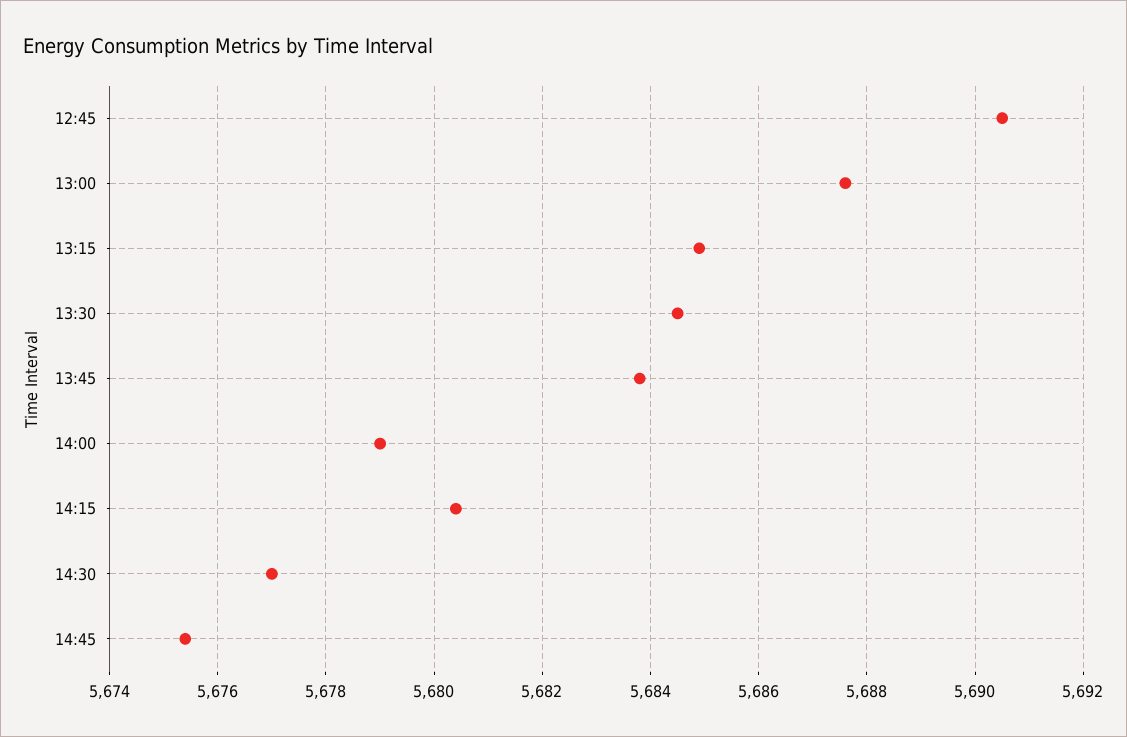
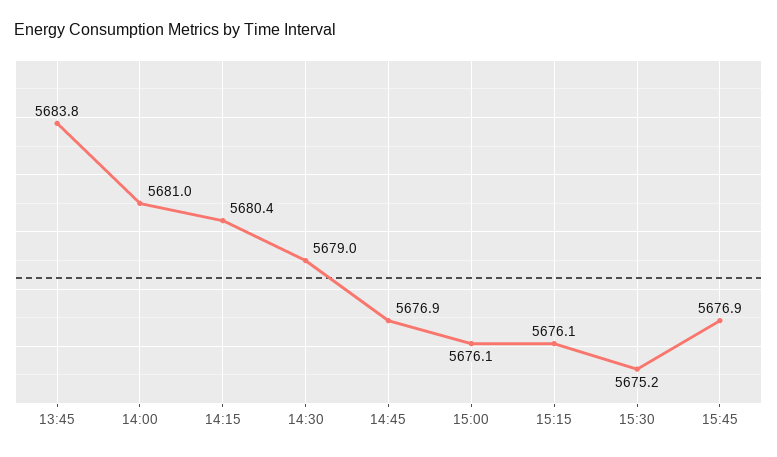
12:45: 5690.5 -> none
13:00: 5687.5 -> none
13:15: 5685 -> none
13:30: 5684.5 -> none
14:00: 5679 -> 5681
14:30: 5677 -> 5679
14:45: 5675.5 -> 5676.9
15:00: none -> 5676.1
15:15: none -> 5676.1
15:30: none -> 5675.2
15:45: none -> 5676.9

